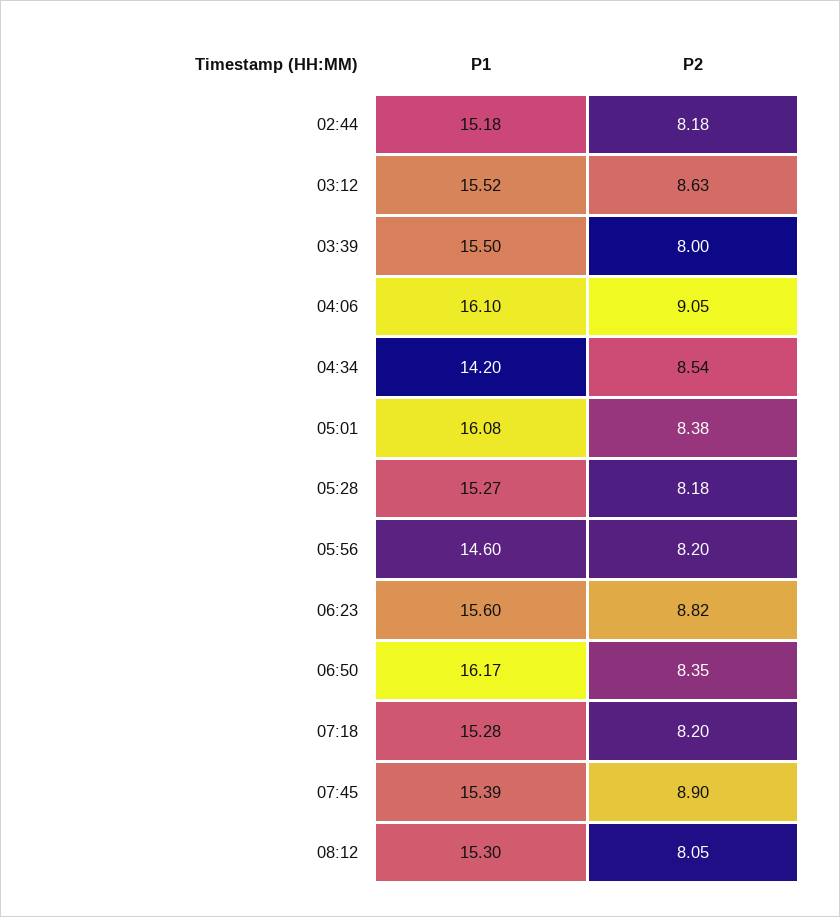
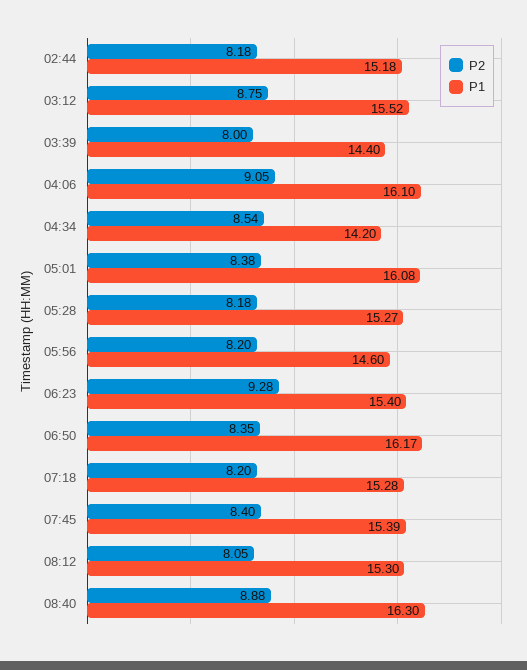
P2, 03:12: 8.63 -> 8.75
P1, 03:39: 15.5 -> 14.4
P1, 06:23: 15.6 -> 15.4
P2, 06:23: 8.82 -> 9.28
P2, 07:45: 8.9 -> 8.4
P2, 08:40: none -> 8.88
P1, 08:40: none -> 16.3

